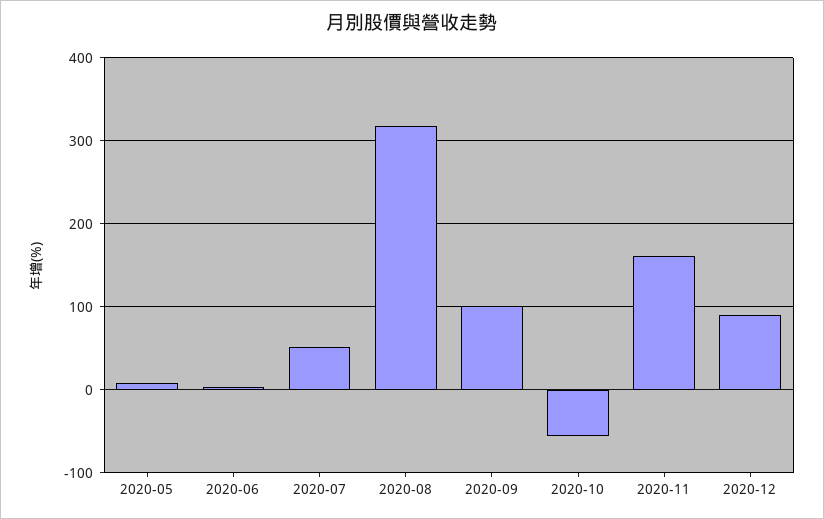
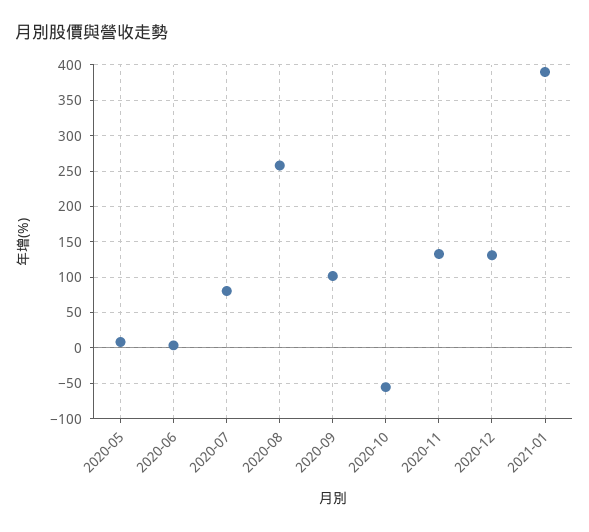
2020-07: 50 -> 80
2020-08: 320 -> 260
2020-11: 160 -> 130
2020-12: 90 -> 130
2021-01: none -> 390

